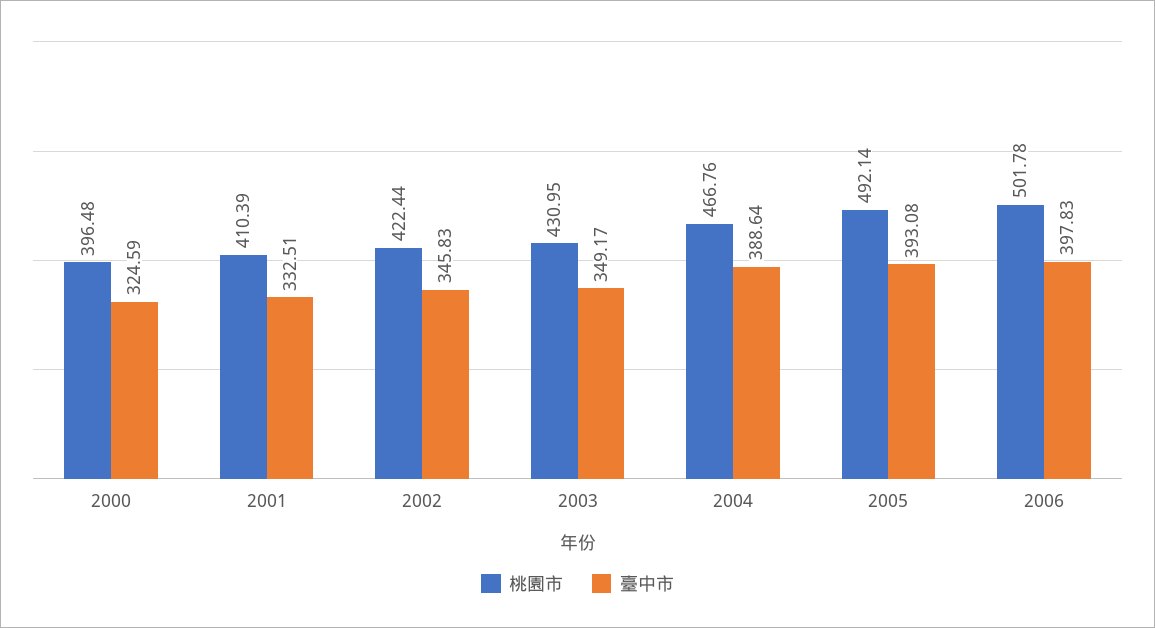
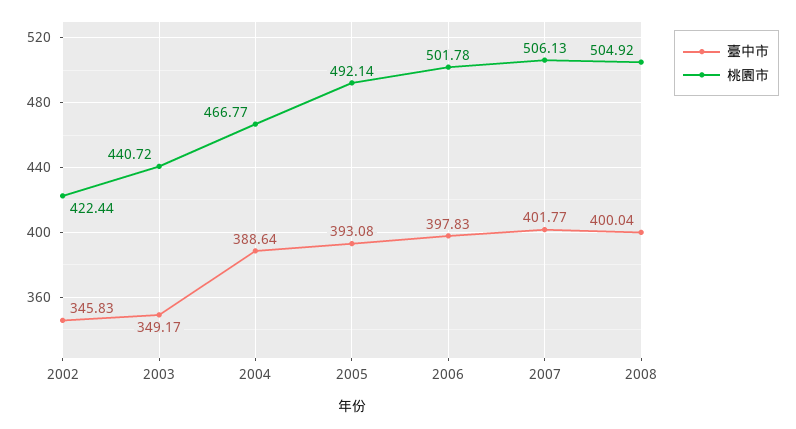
桃園市, 2000: 396.48 -> none
臺中市, 2000: 324.59 -> none
桃園市, 2001: 410.39 -> none
臺中市, 2001: 332.51 -> none
桃園市, 2003: 430.95 -> 440.72
桃園市, 2004: 466.76 -> 466.77
臺中市, 2007: none -> 401.77
桃園市, 2007: none -> 506.13
臺中市, 2008: none -> 400.04
桃園市, 2008: none -> 504.92

